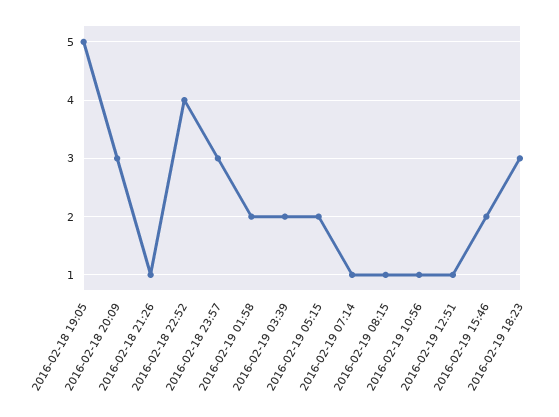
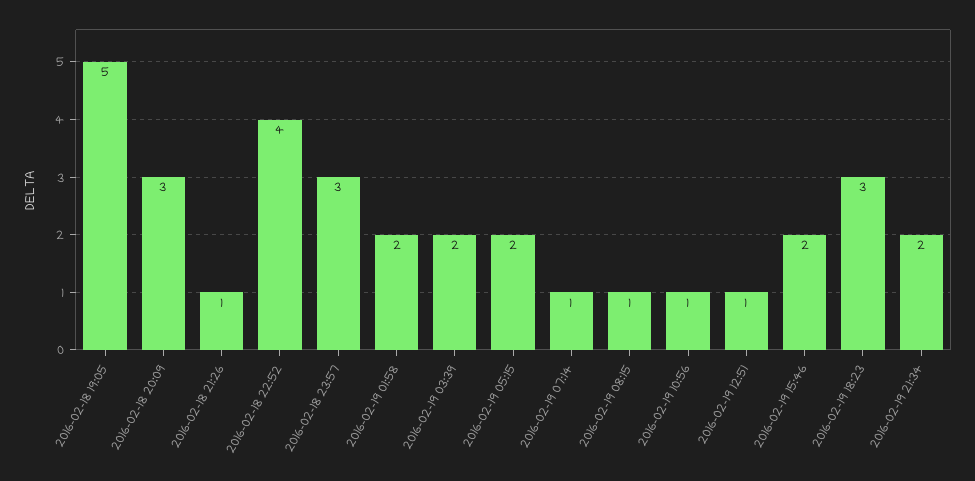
2016-02-19 21:34: none -> 2

